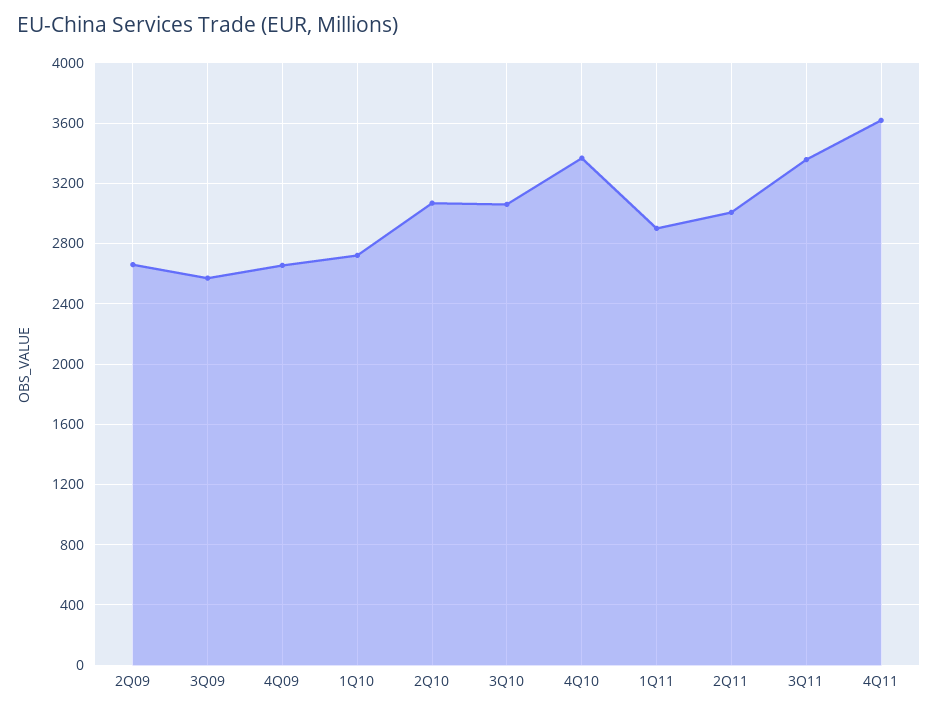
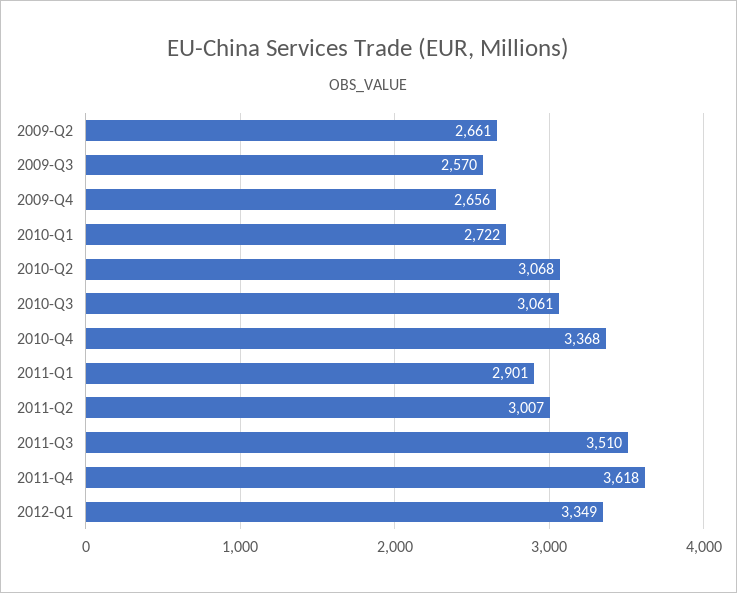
3Q11: 3350 -> 3510
2012-Q1: none -> 3349

